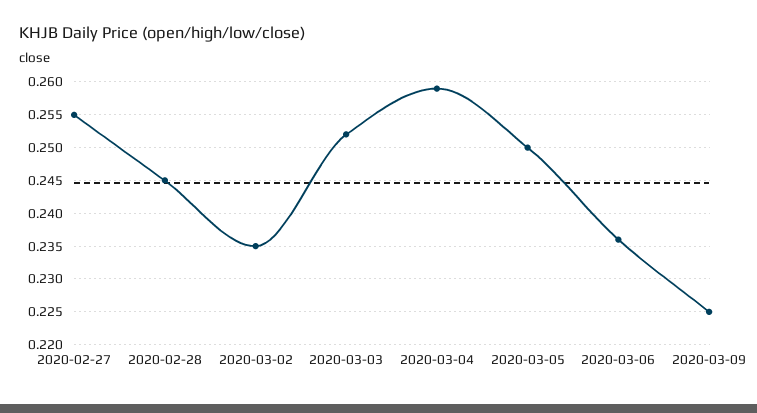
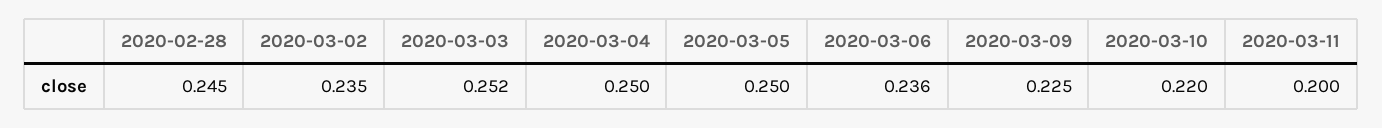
2020-02-27: 0.255 -> none
2020-03-04: 0.259 -> 0.25
2020-03-10: none -> 0.22
2020-03-11: none -> 0.2

